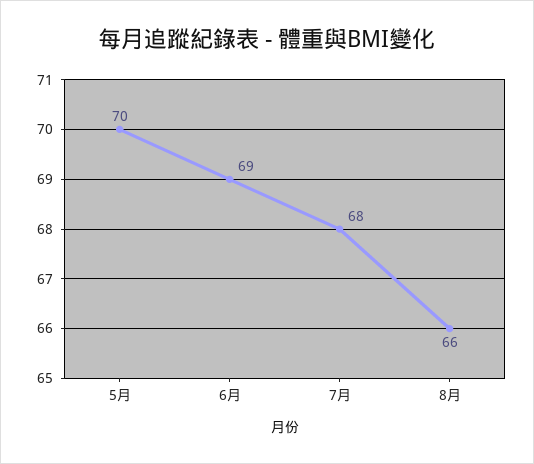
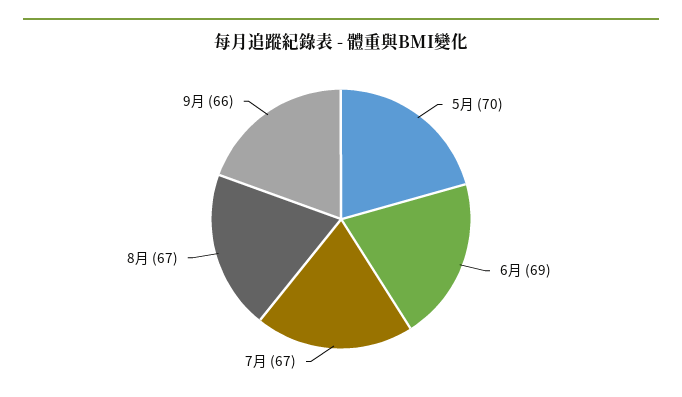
7月: 68 -> 67
8月: 66 -> 67
9月: none -> 66

